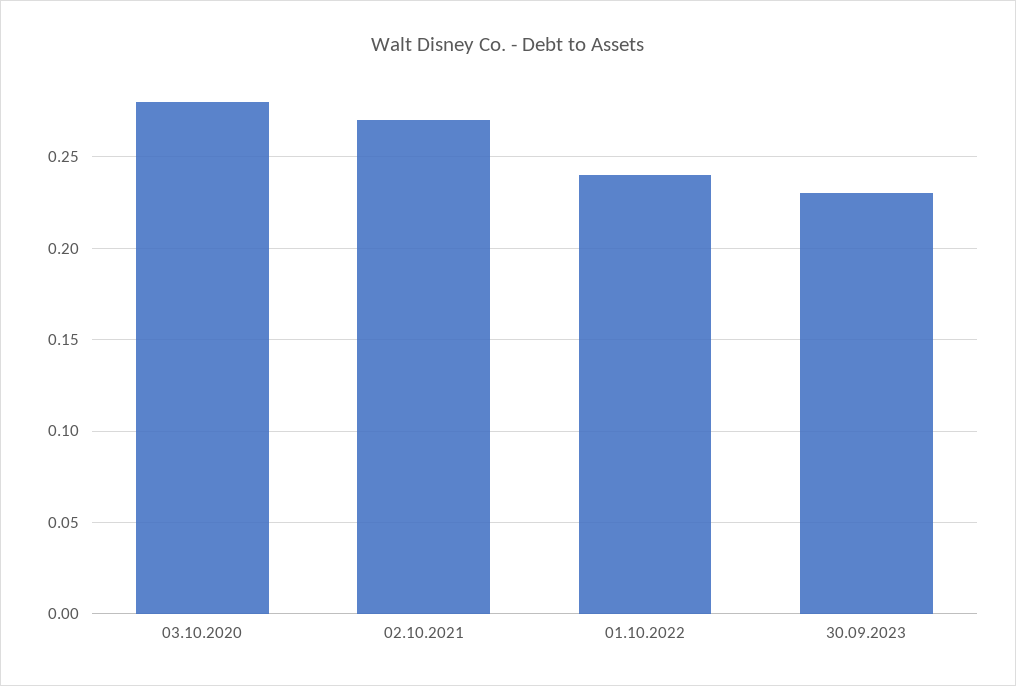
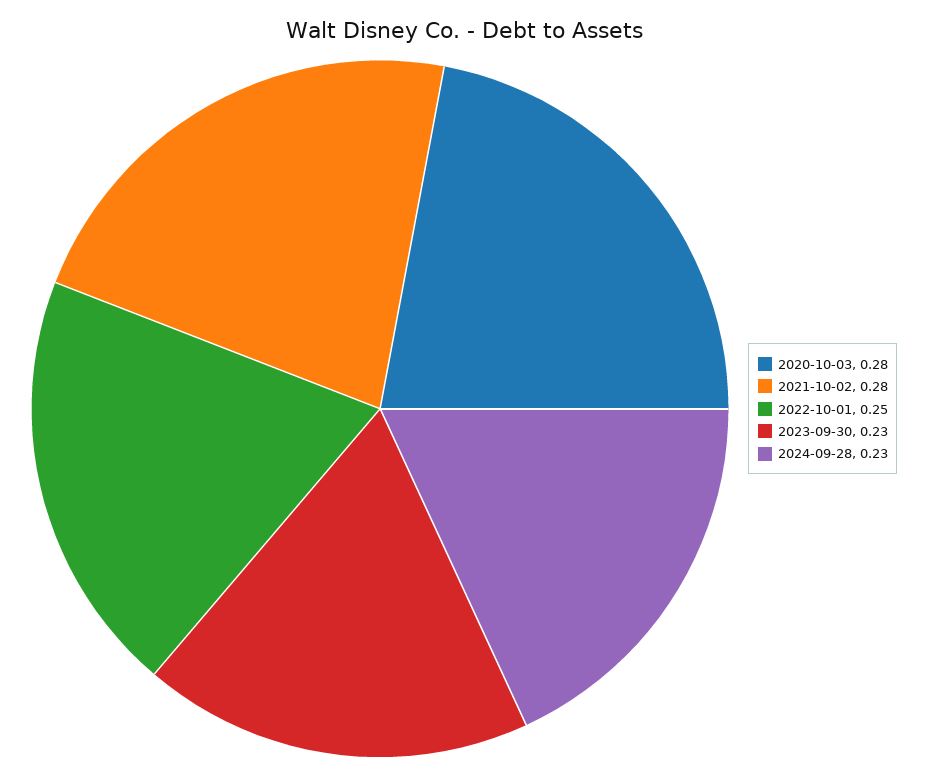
02.10.2021: 0.27 -> 0.28
01.10.2022: 0.24 -> 0.25
2024-09-28: none -> 0.23

